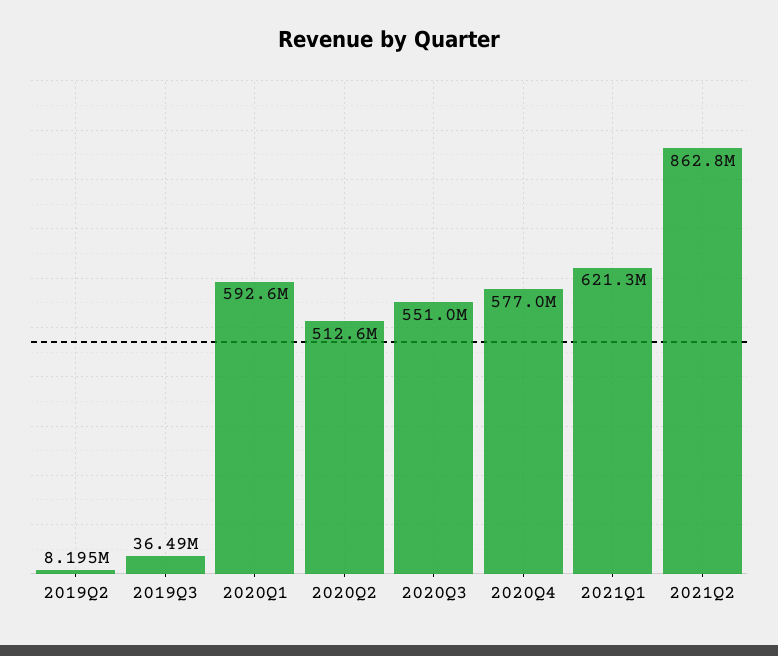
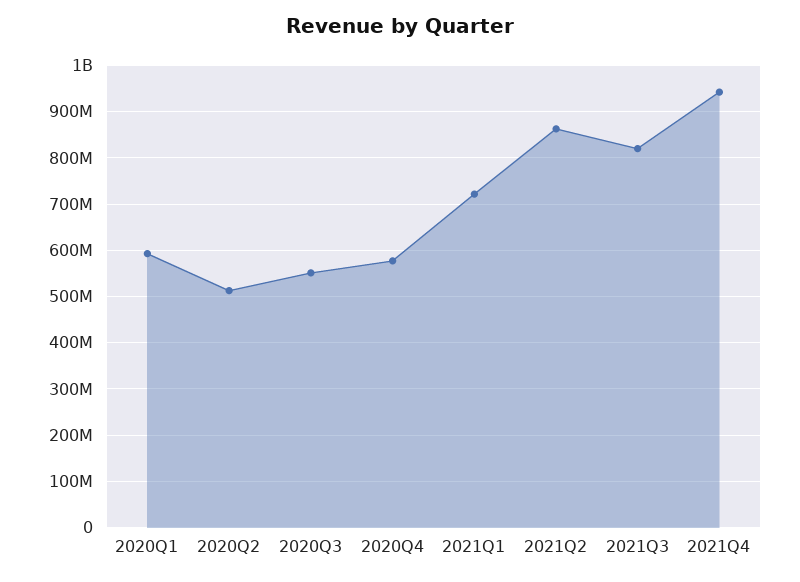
2019Q2: 8195000 -> none
2019Q3: 36490000 -> none
2021Q1: 621300000 -> 720000000
2021Q3: none -> 820000000
2021Q4: none -> 940000000

